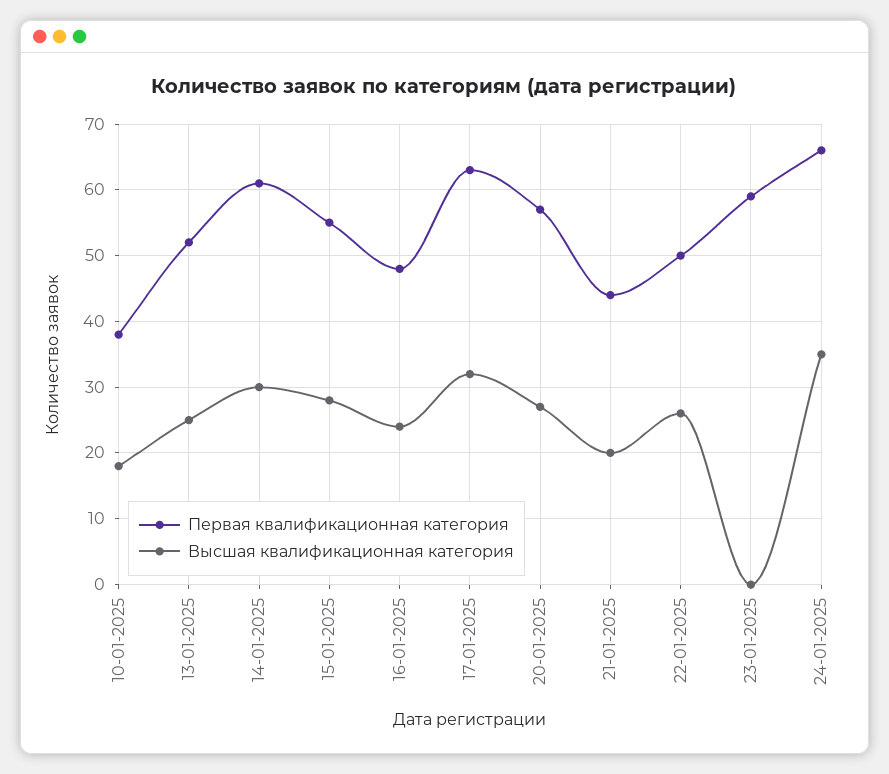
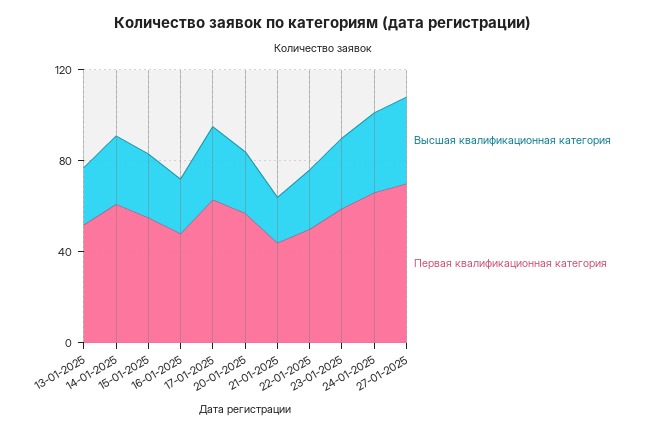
Первая квалификационная категория, 10-01-2025: 38 -> none
Высшая квалификационная категория, 10-01-2025: 18 -> none
Высшая квалификационная категория, 23-01-2025: 0 -> 30
Высшая квалификационная категория, 27-01-2025: none -> 40
Первая квалификационная категория, 27-01-2025: none -> 70

